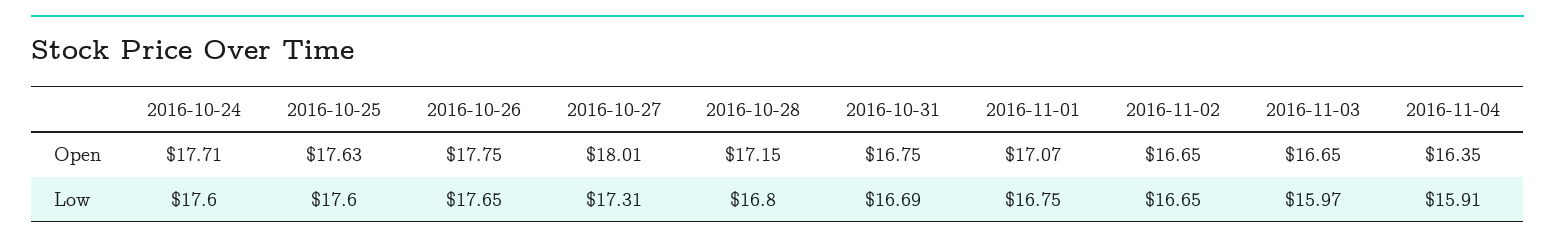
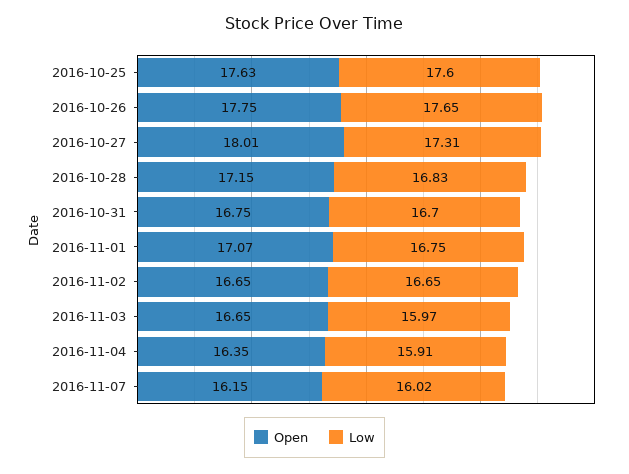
Open, 2016-10-24: 17.71 -> none
Low, 2016-10-24: 17.6 -> none
Low, 2016-10-28: 16.8 -> 16.83
Low, 2016-10-31: 16.69 -> 16.7
Open, 2016-11-07: none -> 16.15
Low, 2016-11-07: none -> 16.02

